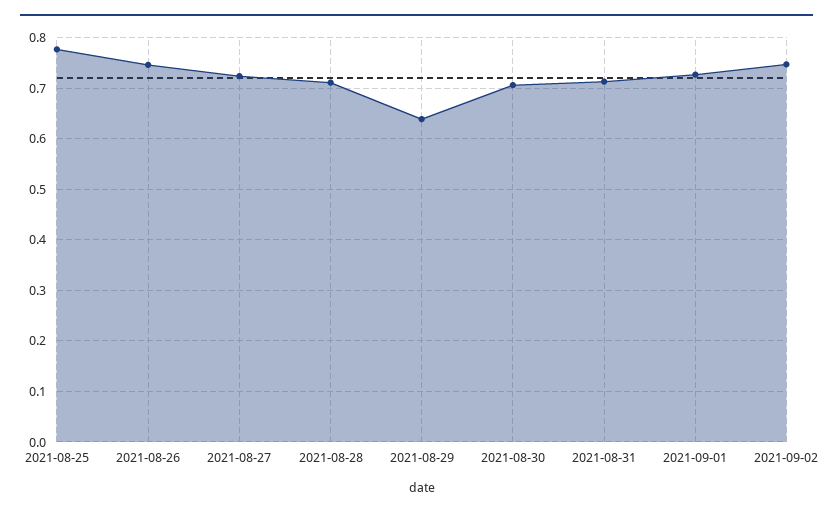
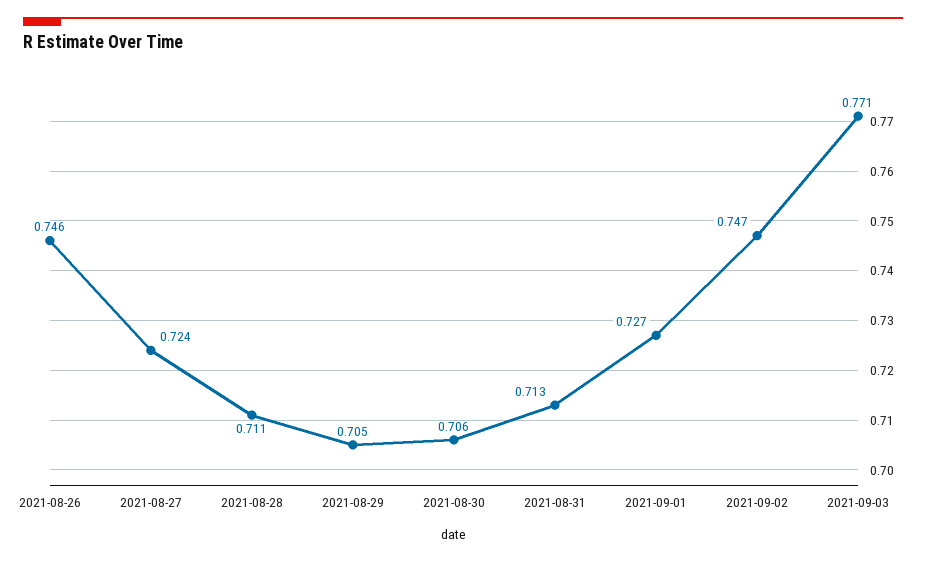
2021-08-25: 0.78 -> none
2021-08-29: 0.64 -> 0.705
2021-09-03: none -> 0.771

